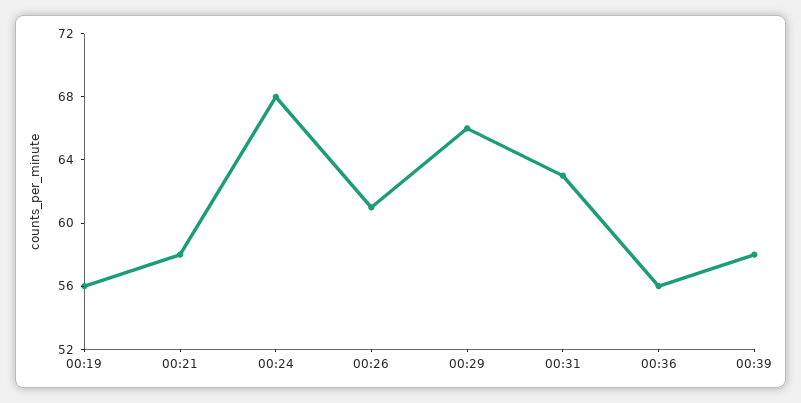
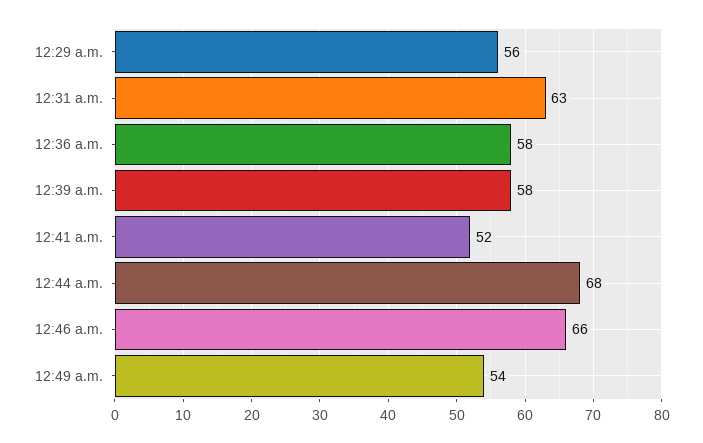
00:19: 56 -> none
00:21: 58 -> none
00:24: 68 -> none
00:26: 61 -> none
00:29: 66 -> 56
00:36: 56 -> 58
12:41 a.m.: none -> 52
12:44 a.m.: none -> 68
12:46 a.m.: none -> 66
12:49 a.m.: none -> 54

